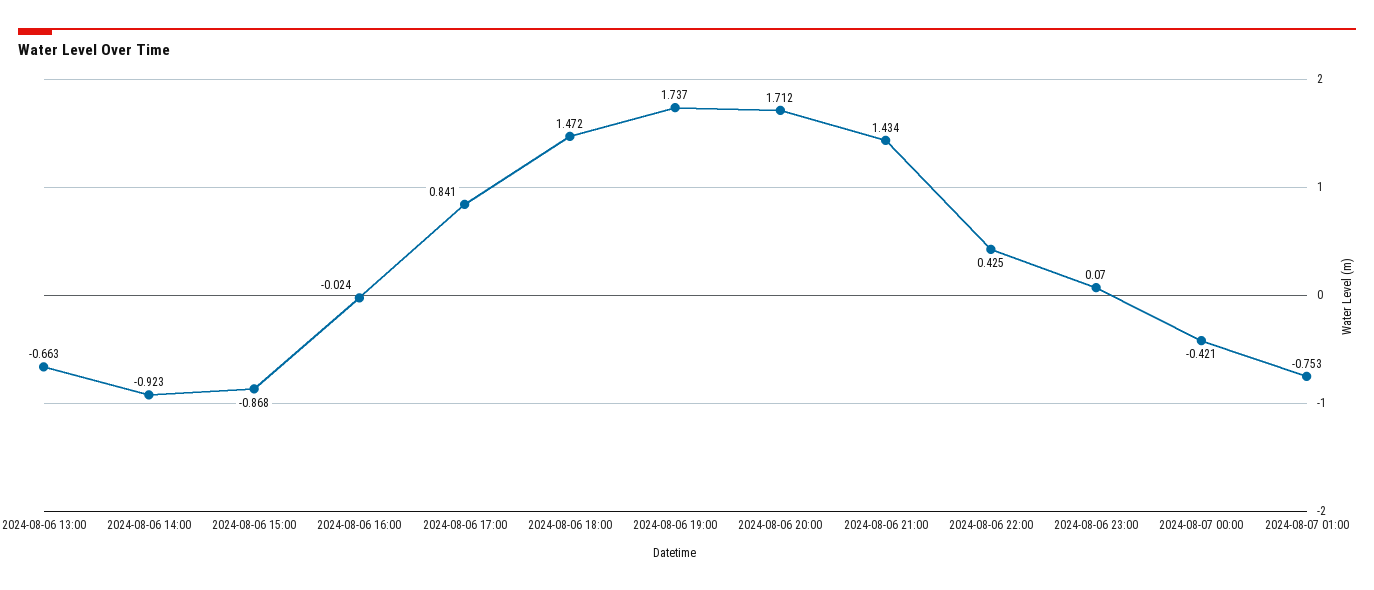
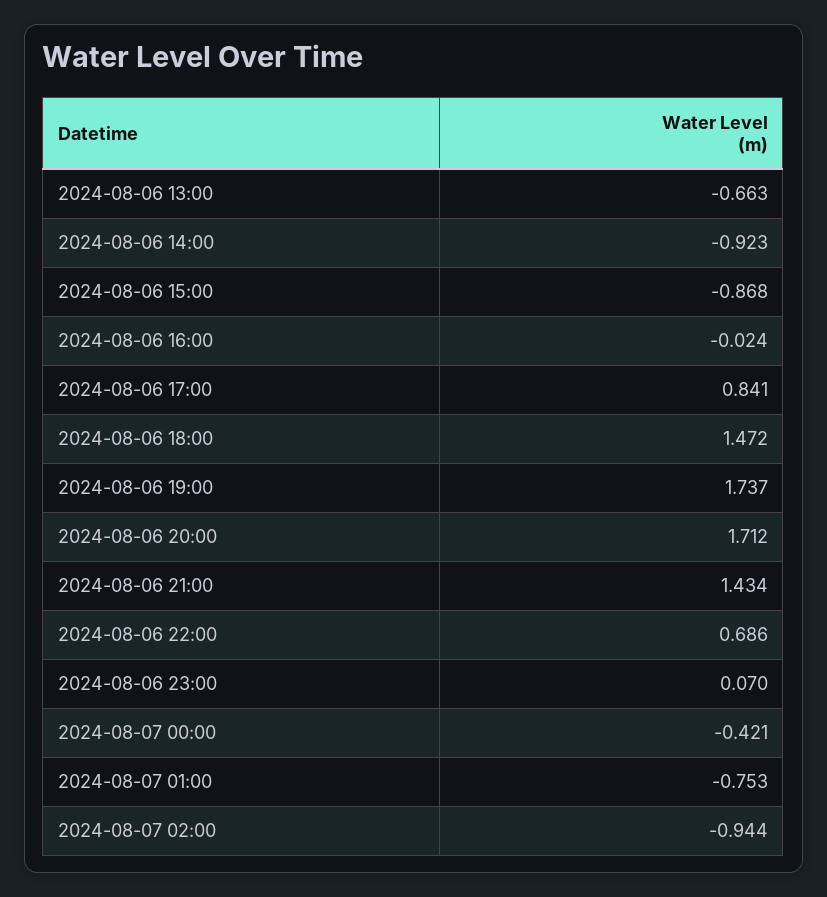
2024-08-06 22:00: 0.425 -> 0.686
2024-08-07 02:00: none -> -0.944

